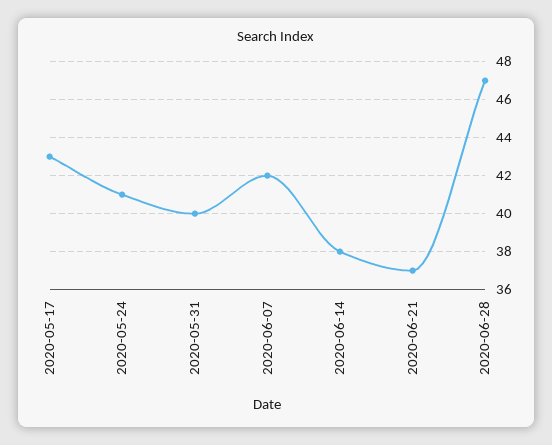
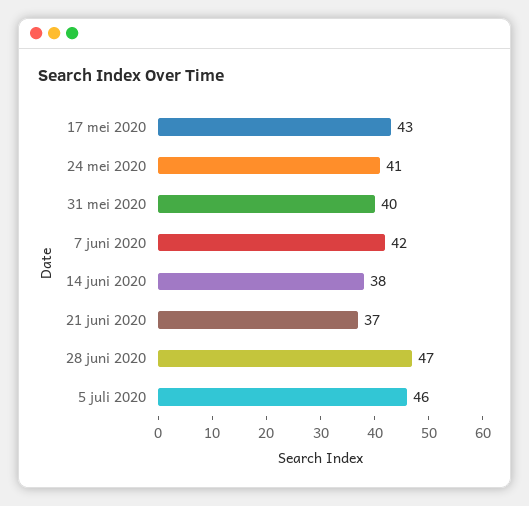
5 juli 2020: none -> 46

